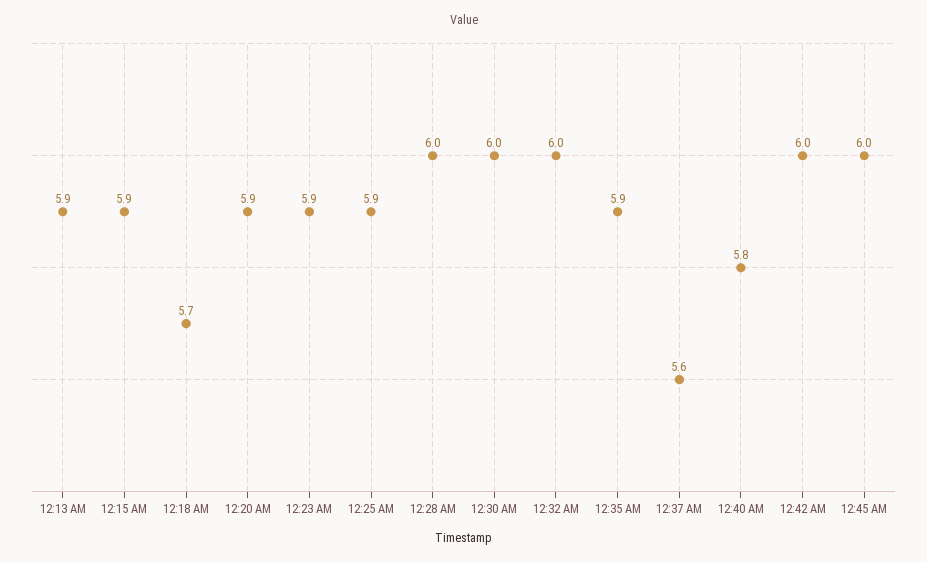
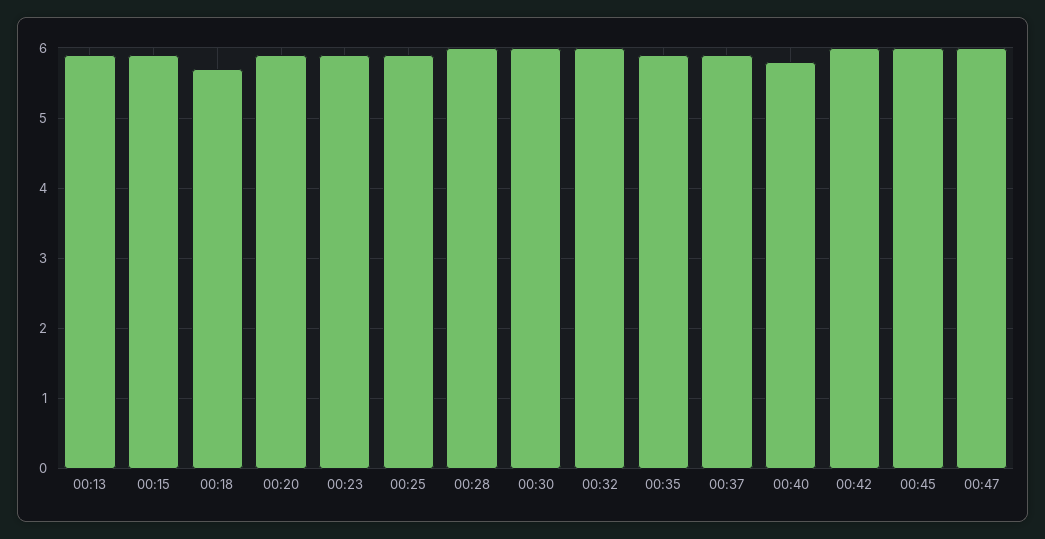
12:37 AM: 5.6 -> 5.9
00:47: none -> 6

